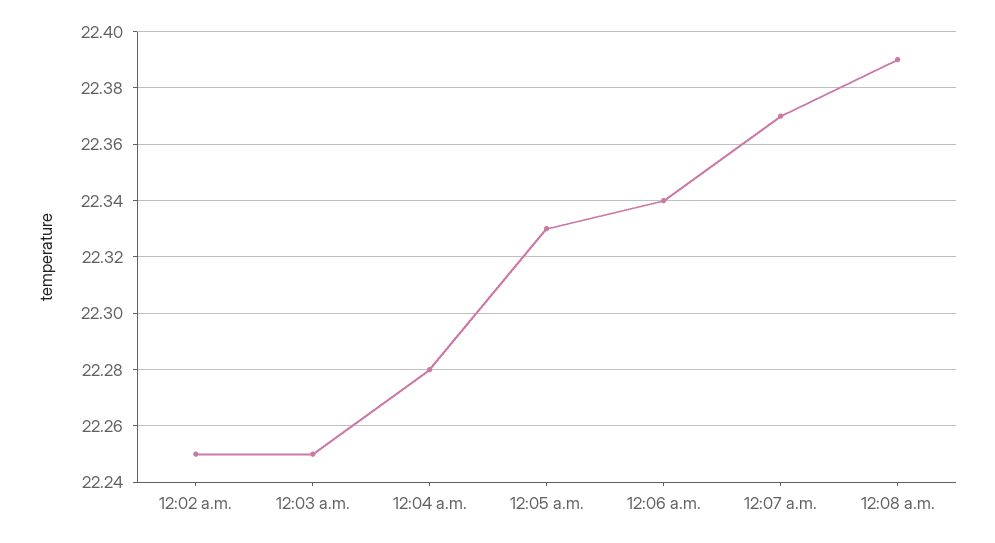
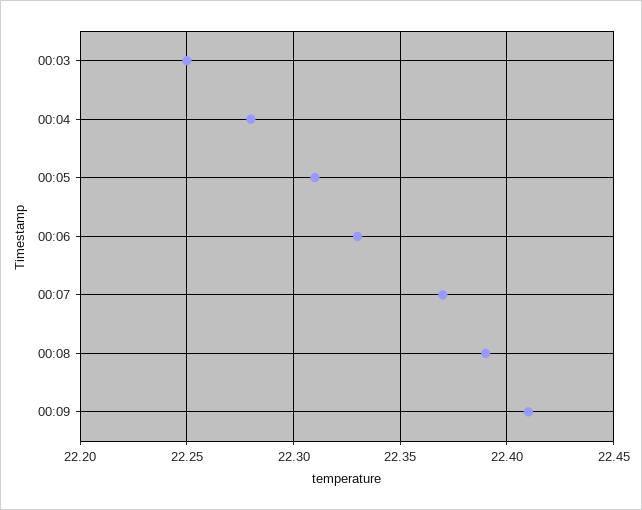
12:02 a.m.: 22.25 -> none
12:05 a.m.: 22.33 -> 22.31
12:06 a.m.: 22.34 -> 22.33
00:09: none -> 22.41

